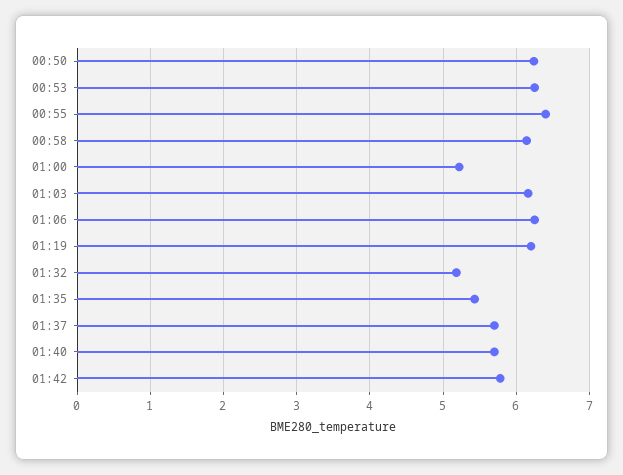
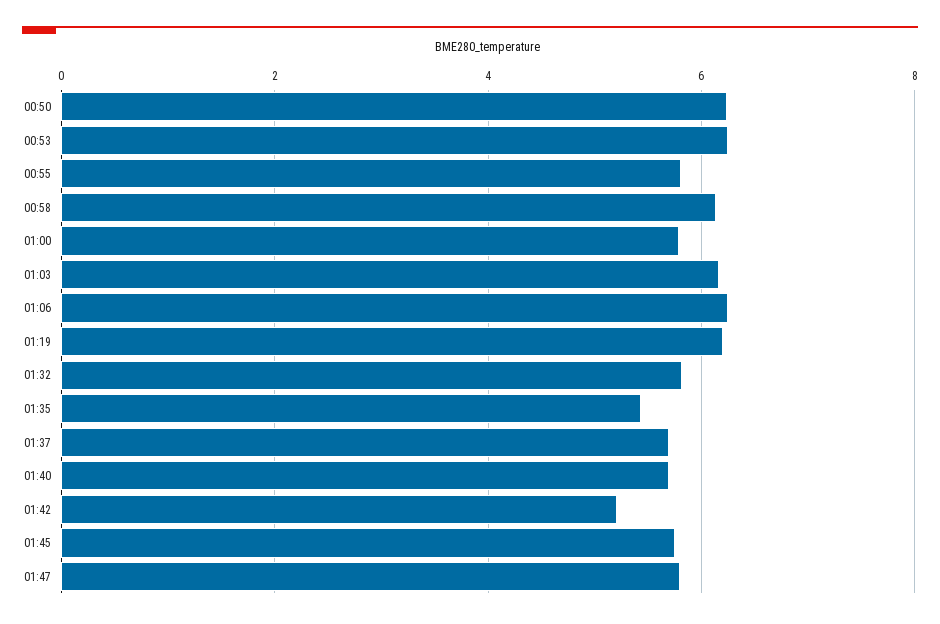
00:55: 6.4 -> 5.8
01:00: 5.2 -> 5.8
01:32: 5.2 -> 5.8
01:42: 5.8 -> 5.2
01:45: none -> 5.8
01:47: none -> 5.8

